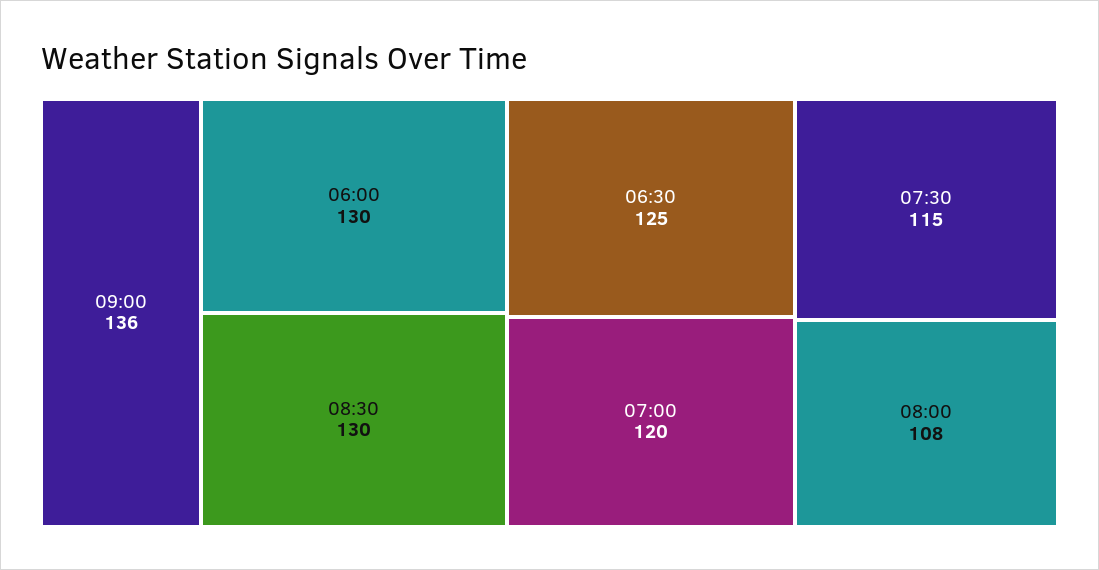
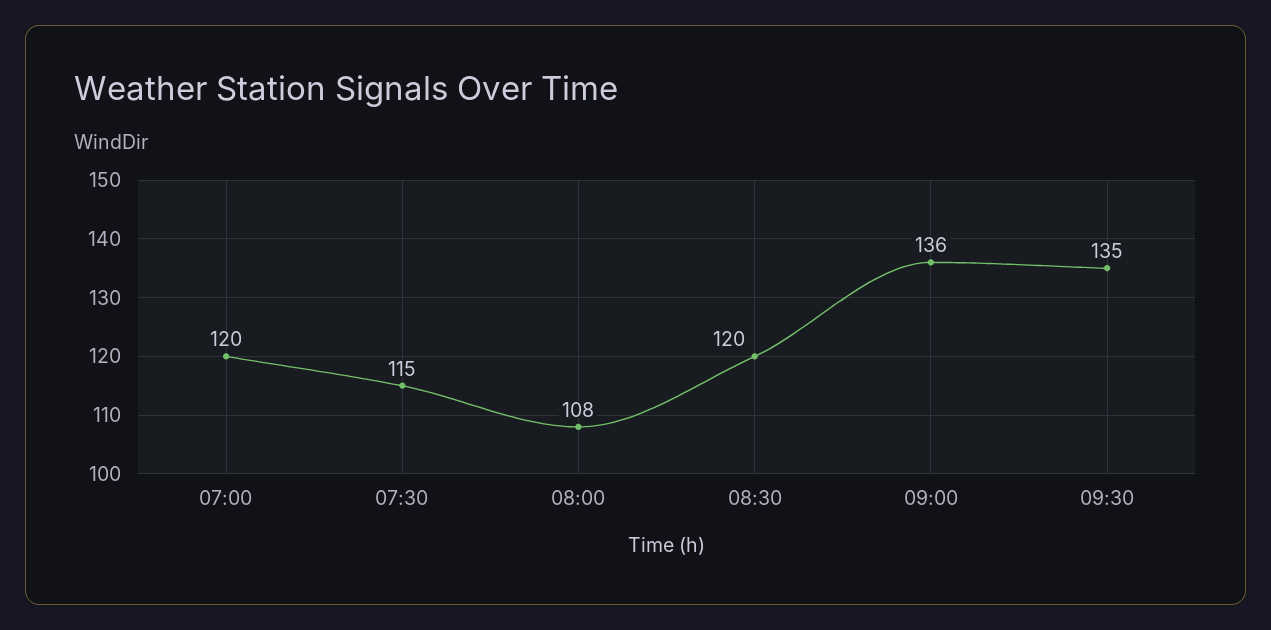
06:00: 130 -> none
08:30: 130 -> 120
06:30: 125 -> none
09:30: none -> 135

